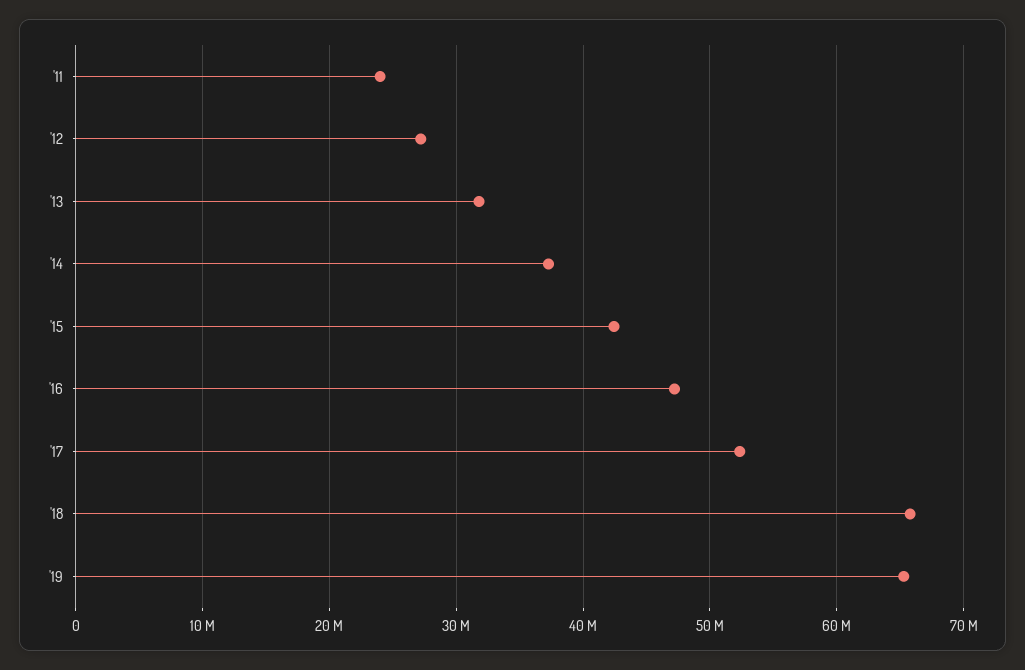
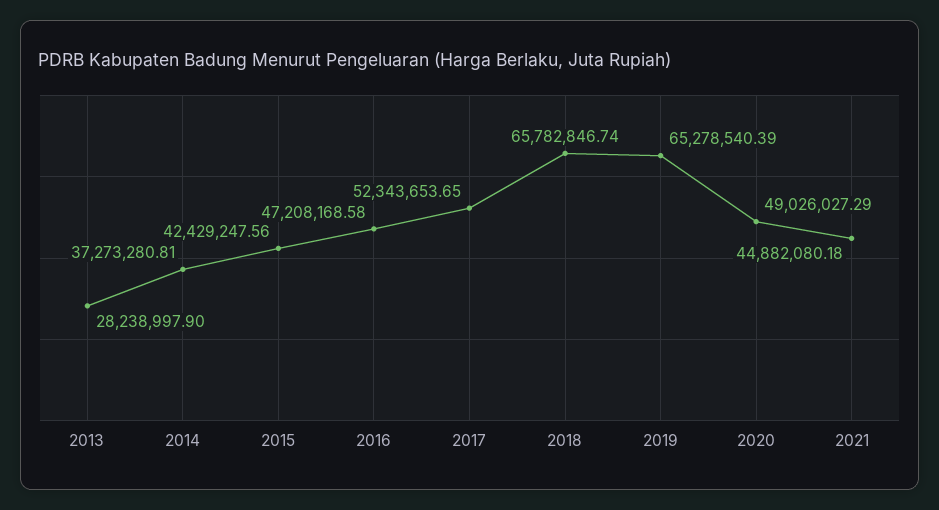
'11: 24000000 -> none
'12: 27000000 -> none
'13: 32000000 -> 28238997.9
2020: none -> 49026027.29
2021: none -> 44882080.18

